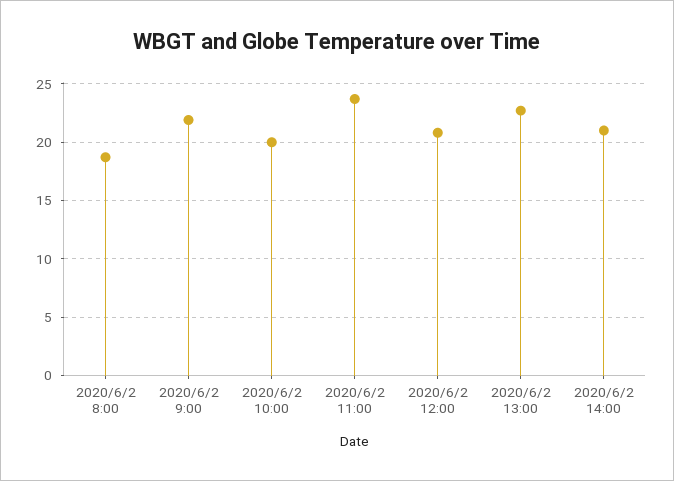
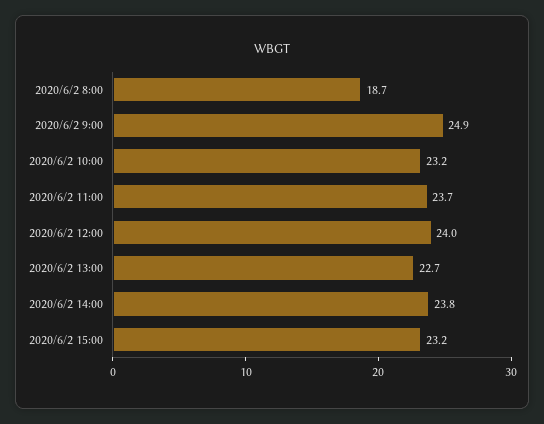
2020/6/2 9:00: 22 -> 24.9
2020/6/2 10:00: 20 -> 23.2
2020/6/2 12:00: 21 -> 24
2020/6/2 14:00: 21 -> 23.8
2020/6/2 15:00: none -> 23.2

